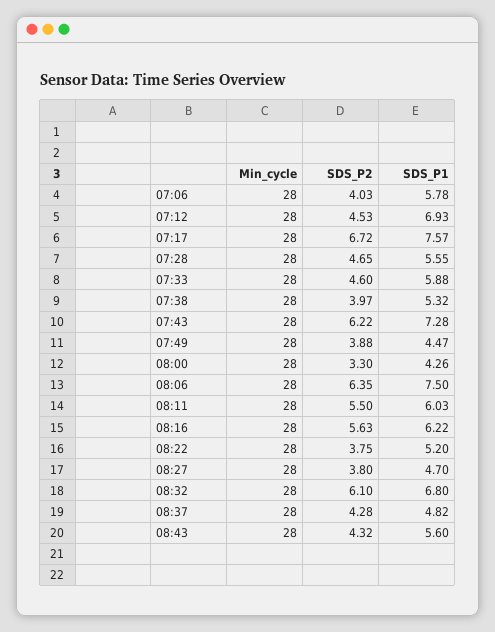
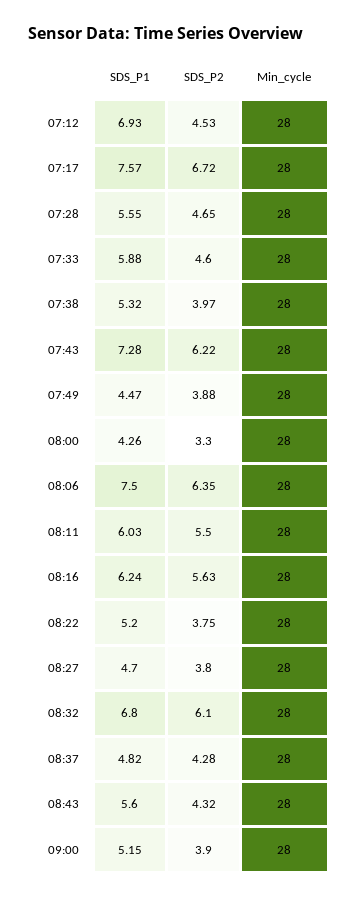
Min_cycle, 07:06: 28 -> none
SDS_P2, 07:06: 4.03 -> none
SDS_P1, 07:06: 5.78 -> none
SDS_P1, 08:16: 6.22 -> 6.24
SDS_P1, 09:00: none -> 5.15
SDS_P2, 09:00: none -> 3.9
Min_cycle, 09:00: none -> 28

